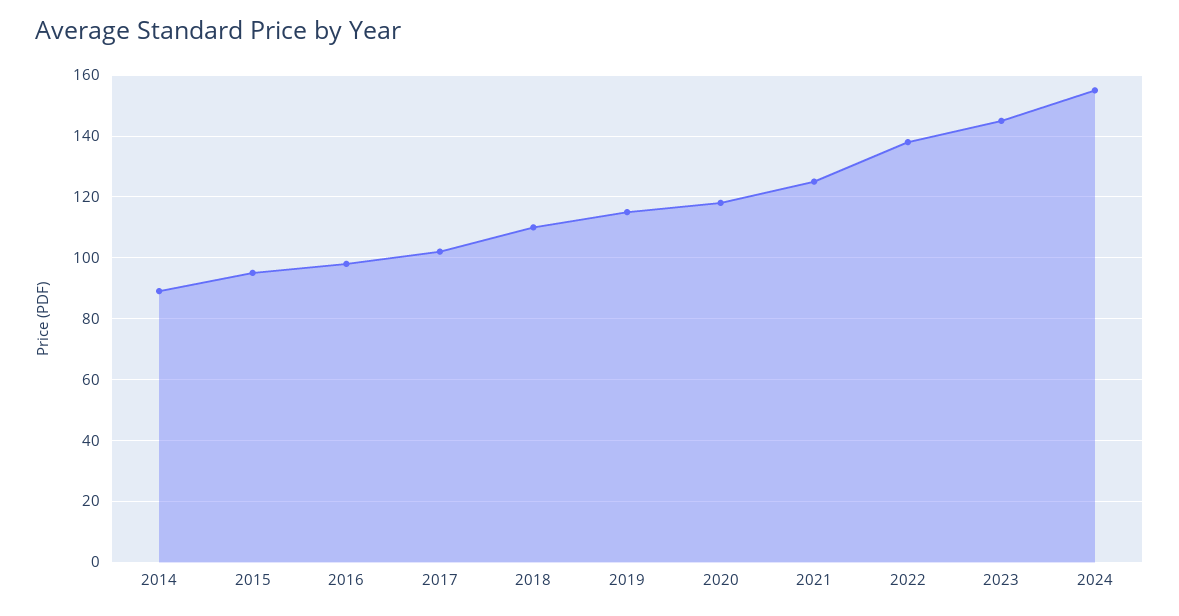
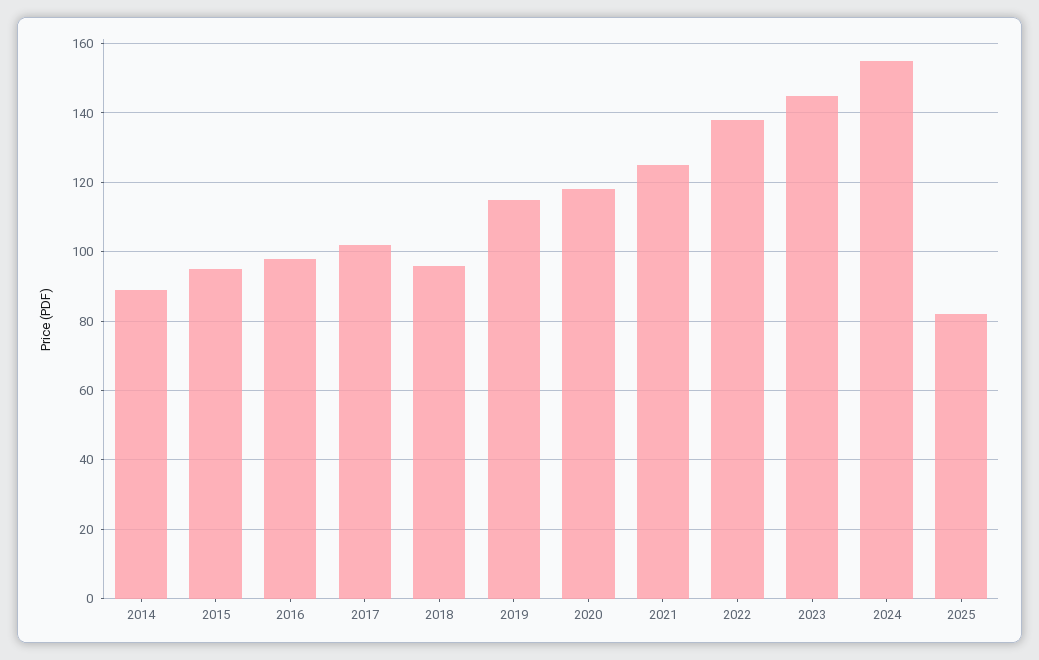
2018: 110 -> 96
2025: none -> 82

